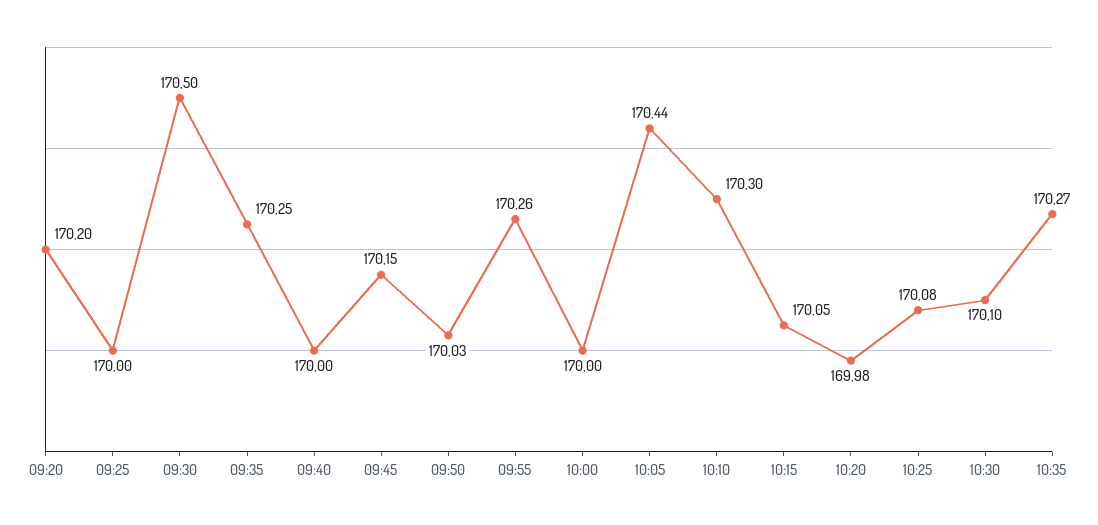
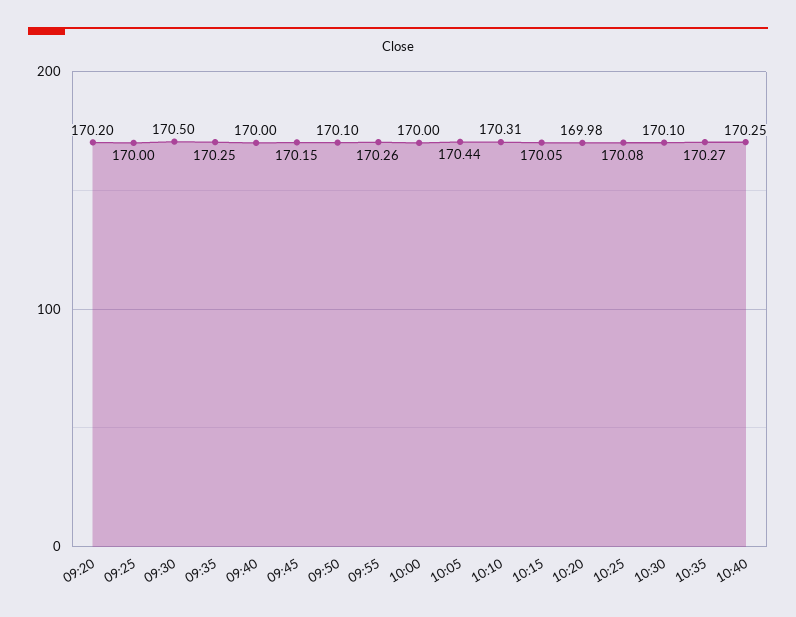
09:50: 170.03 -> 170.1
10:10: 170.3 -> 170.31
10:40: none -> 170.25

